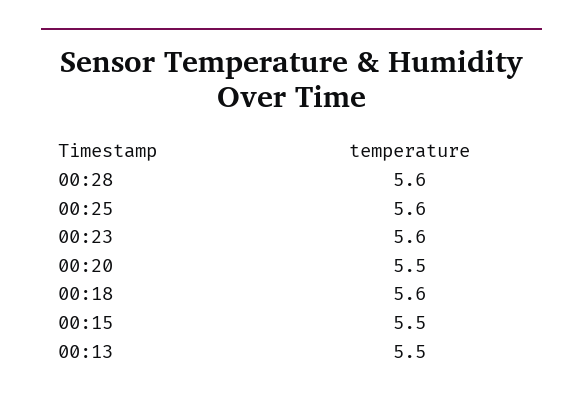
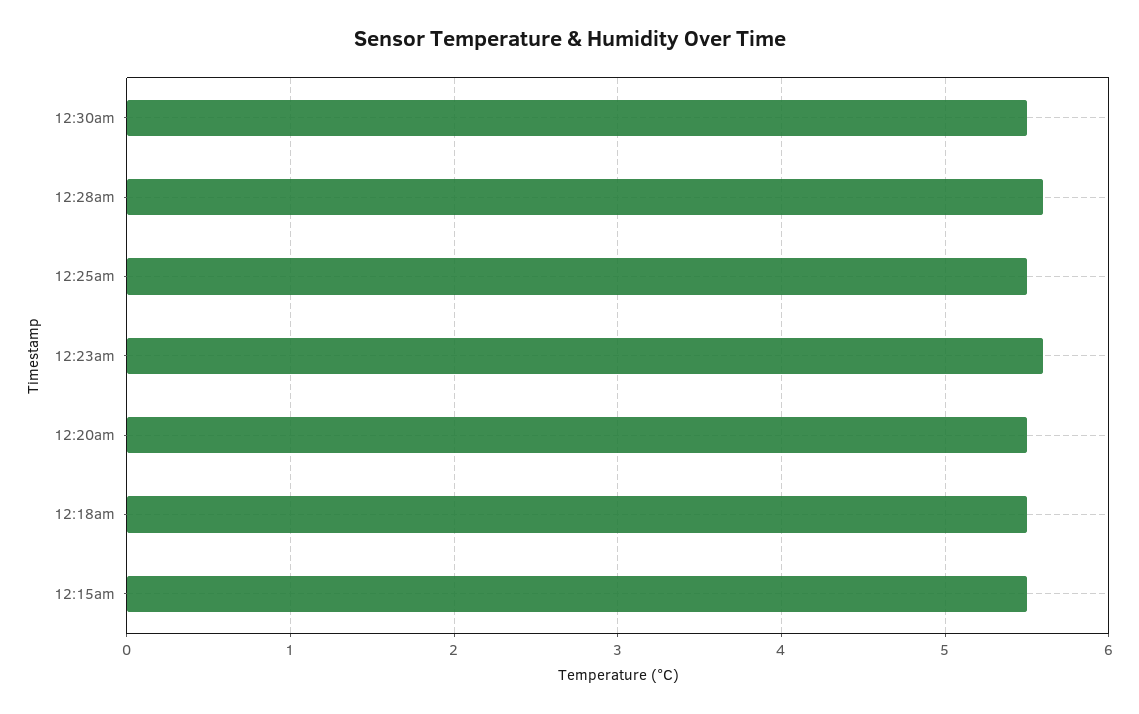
00:25: 5.6 -> 5.5
00:18: 5.6 -> 5.5
00:13: 5.5 -> none
12:30am: none -> 5.5

